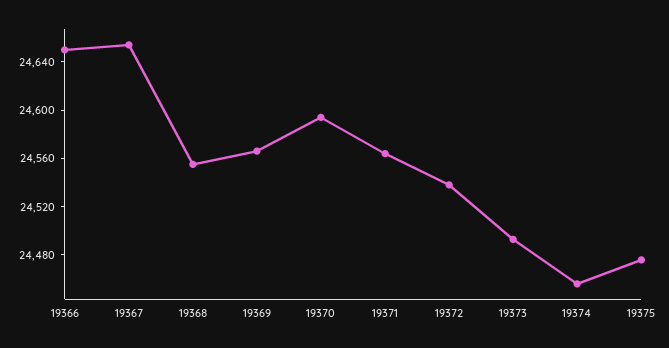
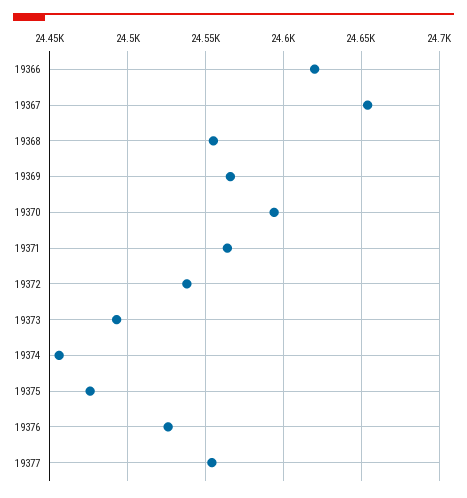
19366: 24650 -> 24620
19376: none -> 24525
19377: none -> 24555

